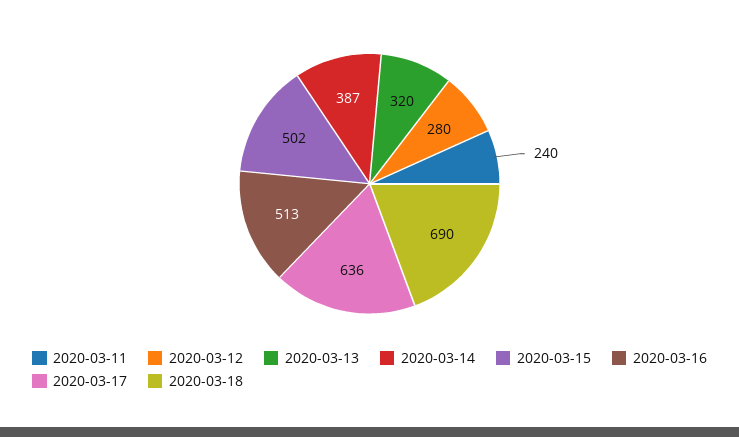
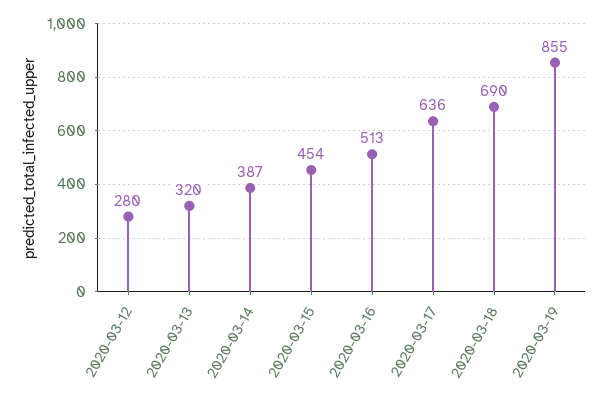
2020-03-11: 240 -> none
2020-03-15: 502 -> 454
2020-03-19: none -> 855

